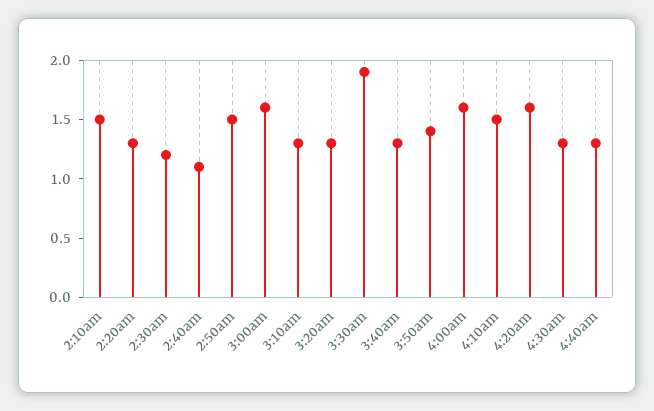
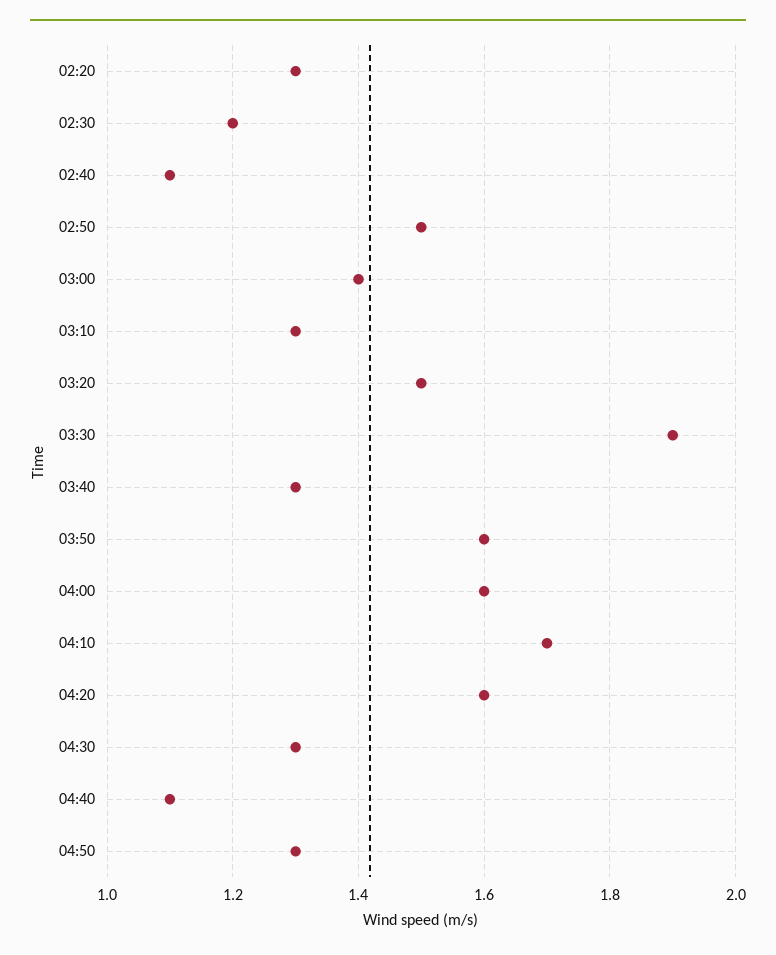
2:10am: 1.5 -> none
3:00am: 1.6 -> 1.4
3:20am: 1.3 -> 1.5
3:50am: 1.4 -> 1.6
4:10am: 1.5 -> 1.7
4:40am: 1.3 -> 1.1
04:50: none -> 1.3

